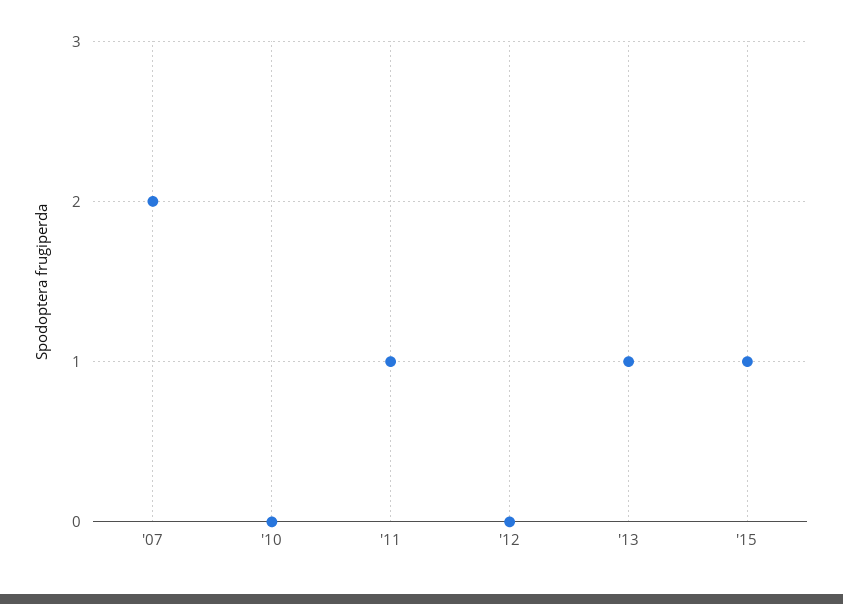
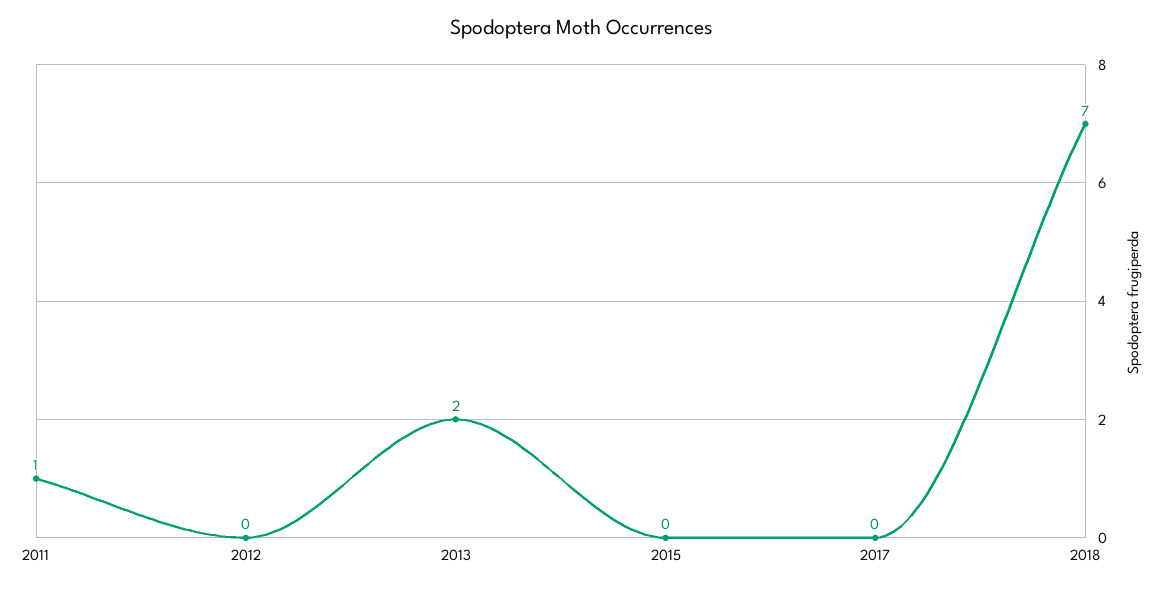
'07: 2 -> none
'10: 0 -> none
'13: 1 -> 2
'15: 1 -> 0
2017: none -> 0
2018: none -> 7

